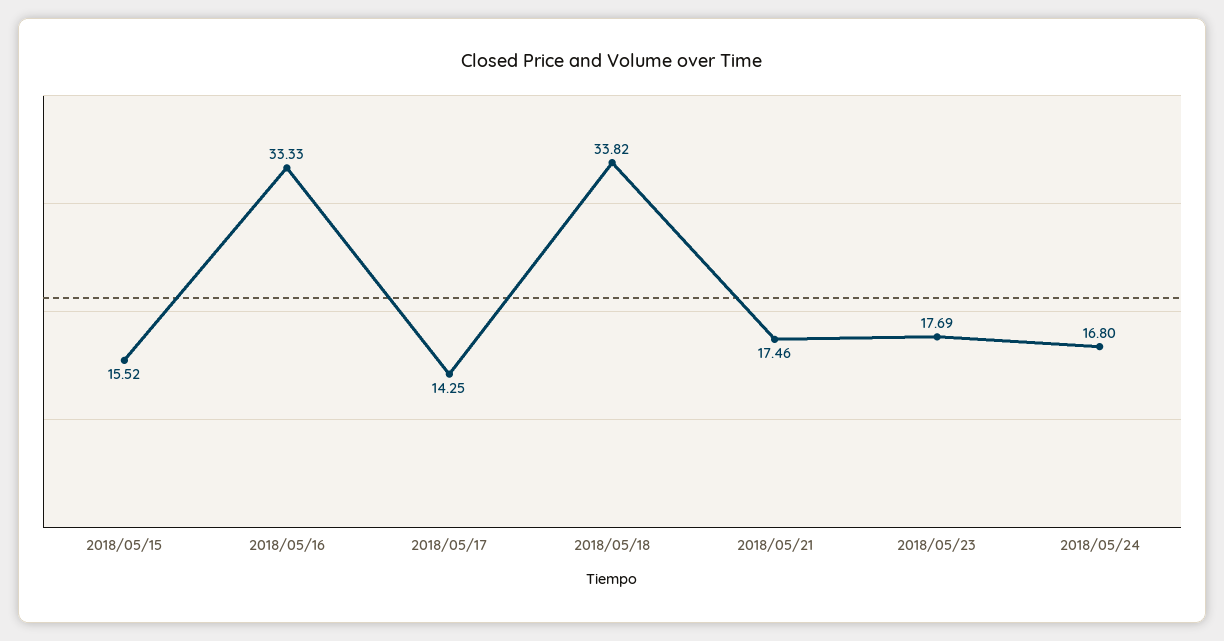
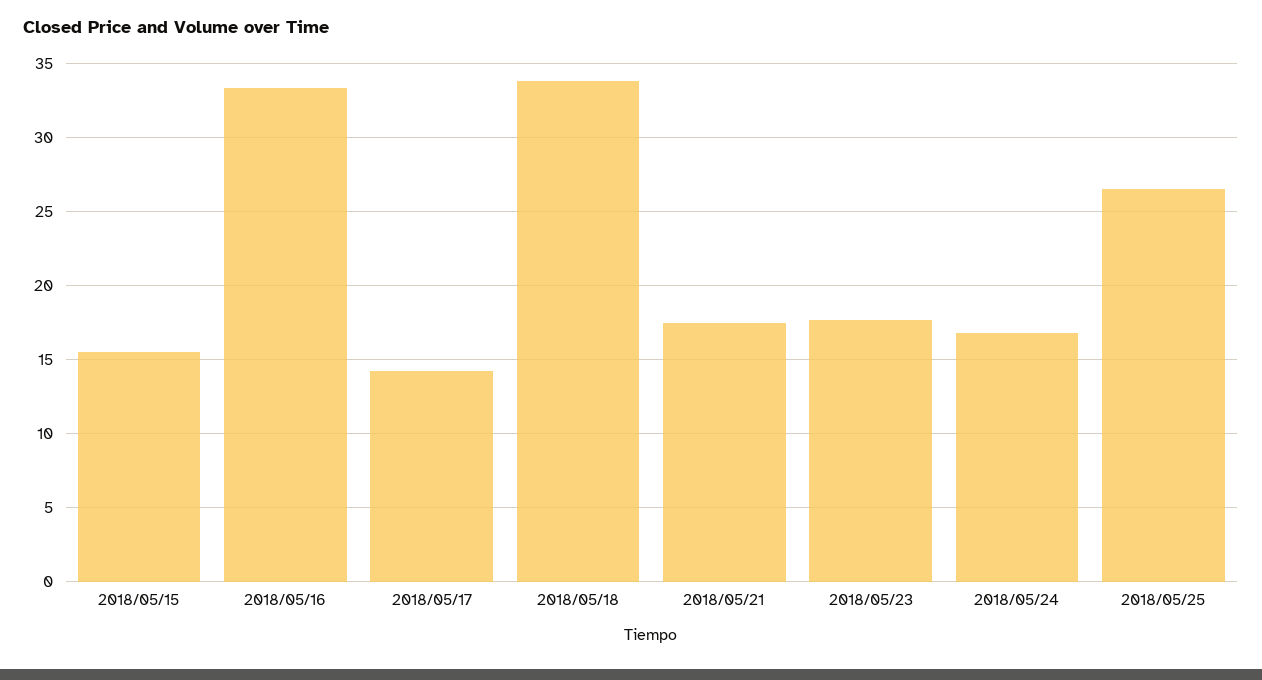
2018/05/25: none -> 26.5

